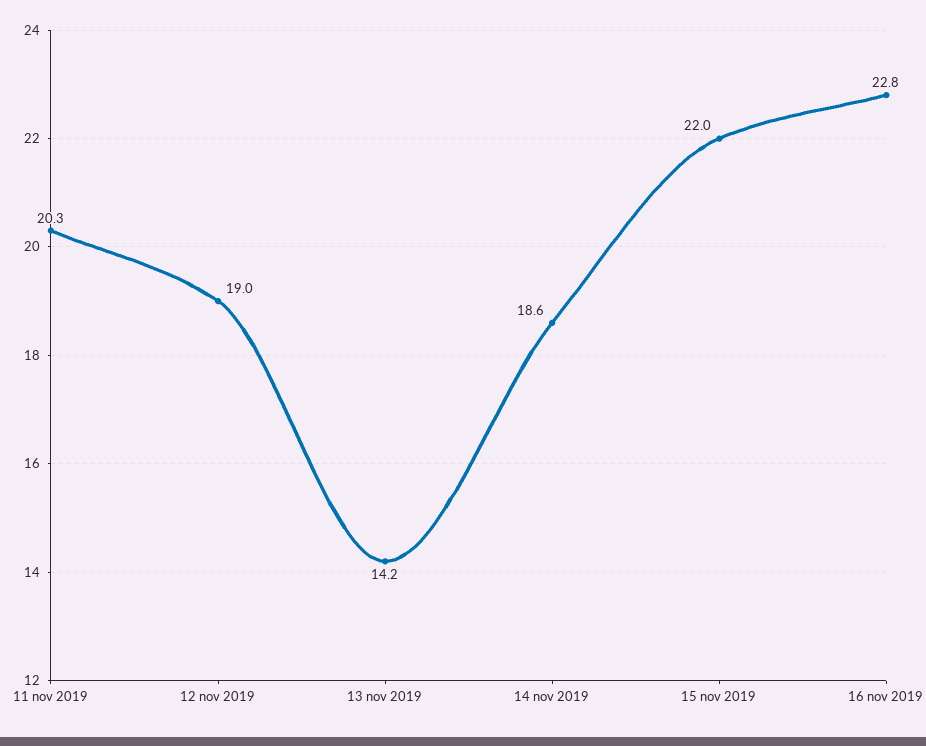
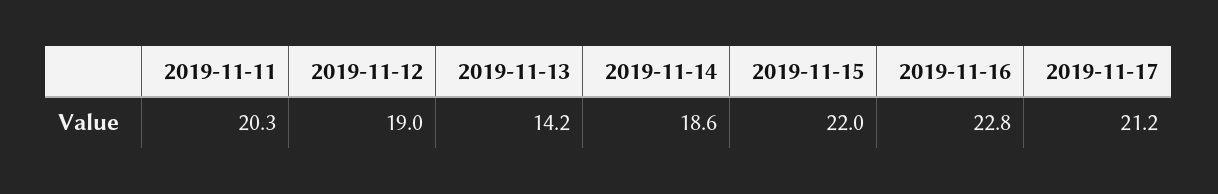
2019-11-17: none -> 21.2

